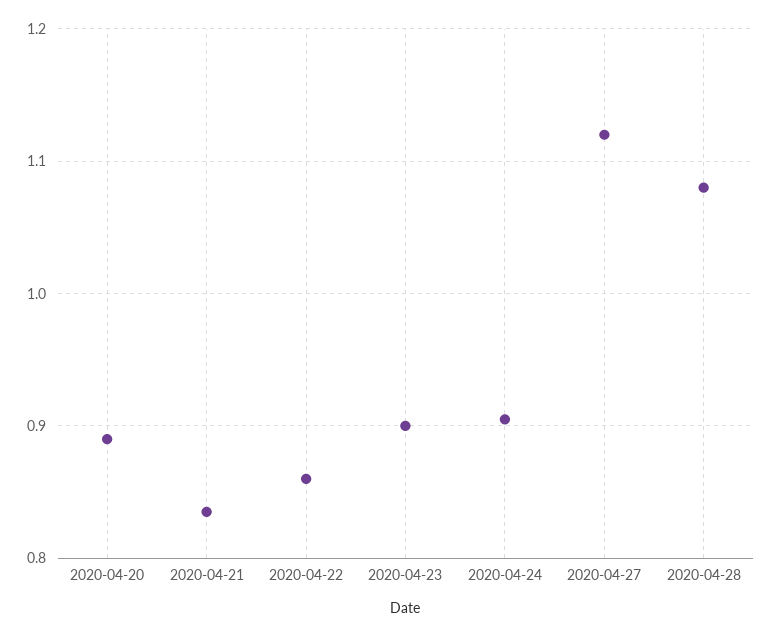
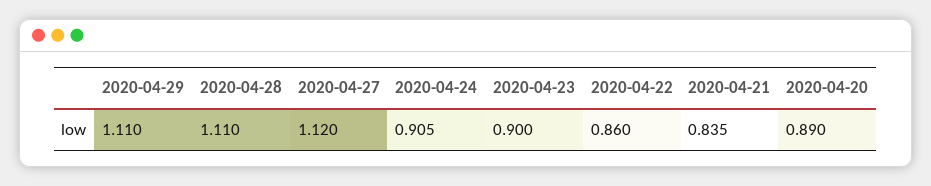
2020-04-28: 1.08 -> 1.11
2020-04-29: none -> 1.11

